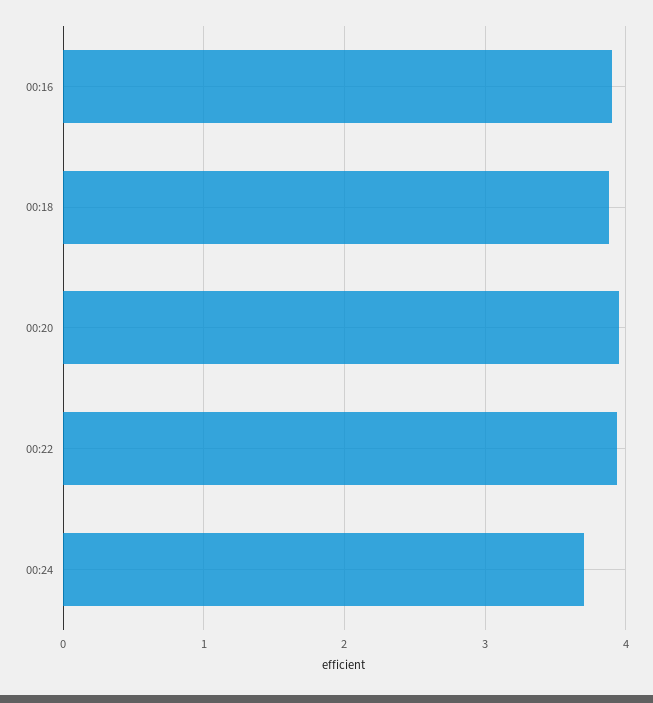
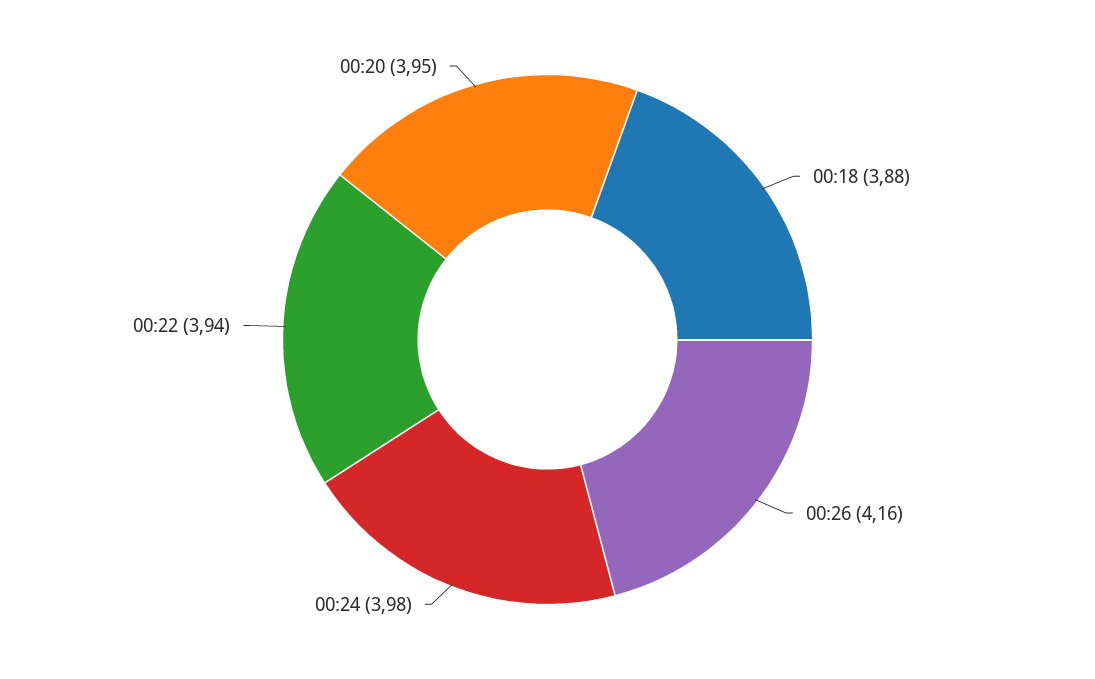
00:16: 3.9 -> none
00:24: 3.7 -> 3.98
00:26: none -> 4.16

